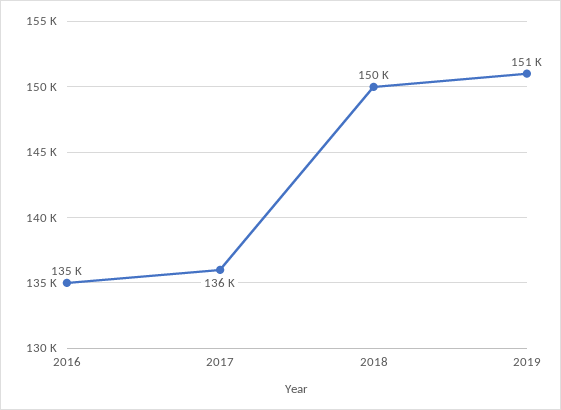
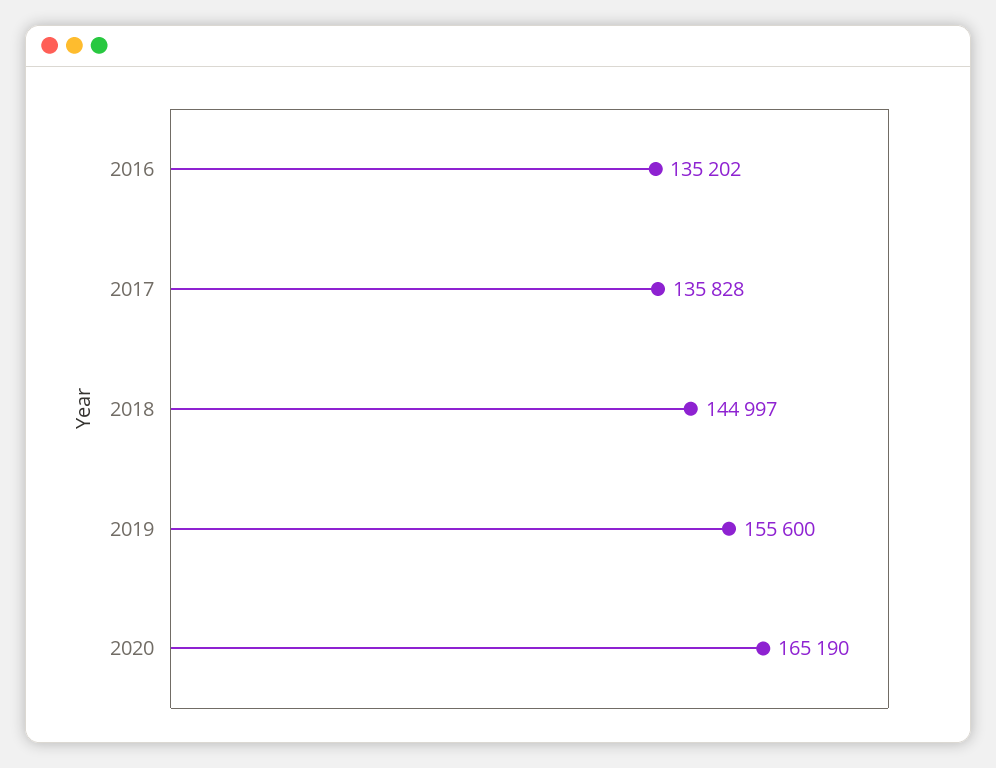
2018: 150000 -> 144997
2019: 151000 -> 155600
2020: none -> 165190

